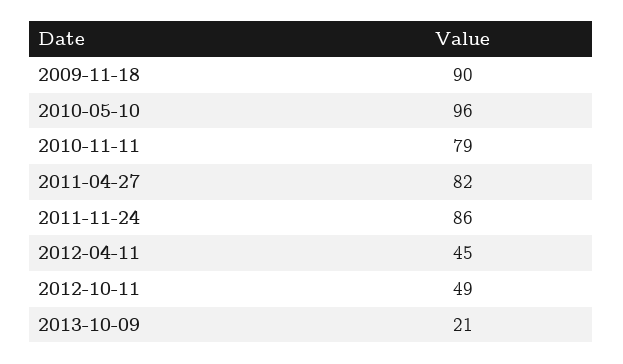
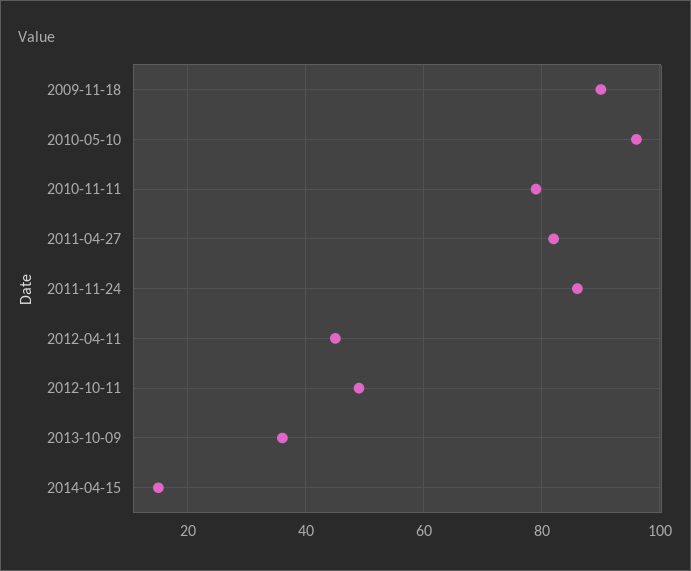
2013-10-09: 21 -> 35
2014-04-15: none -> 15

